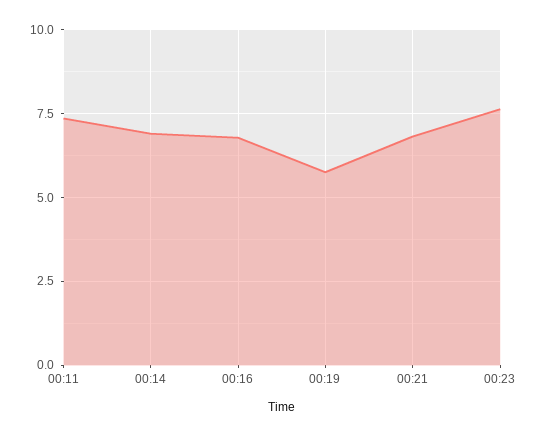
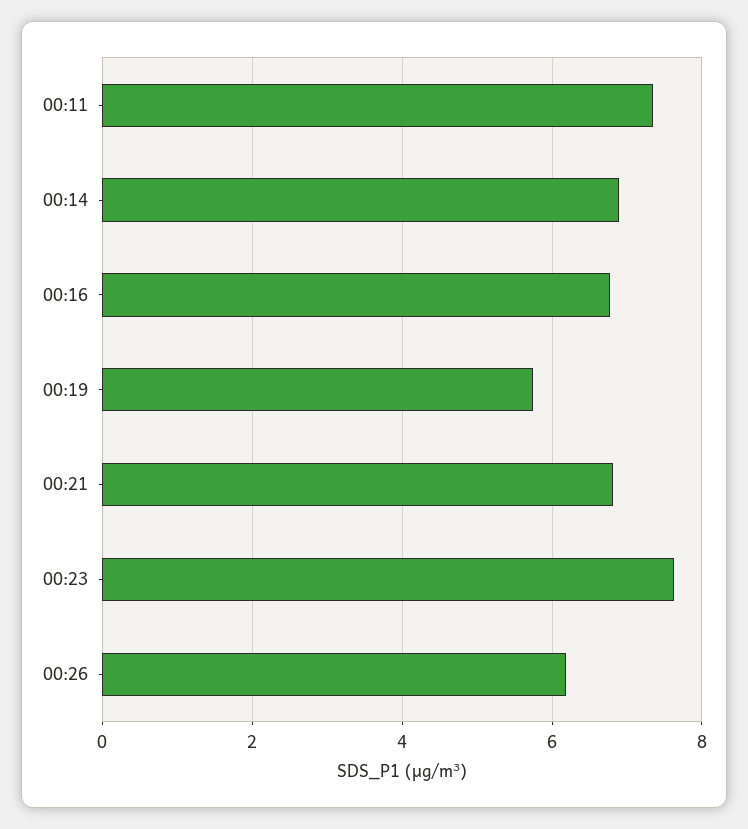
00:26: none -> 6.2

